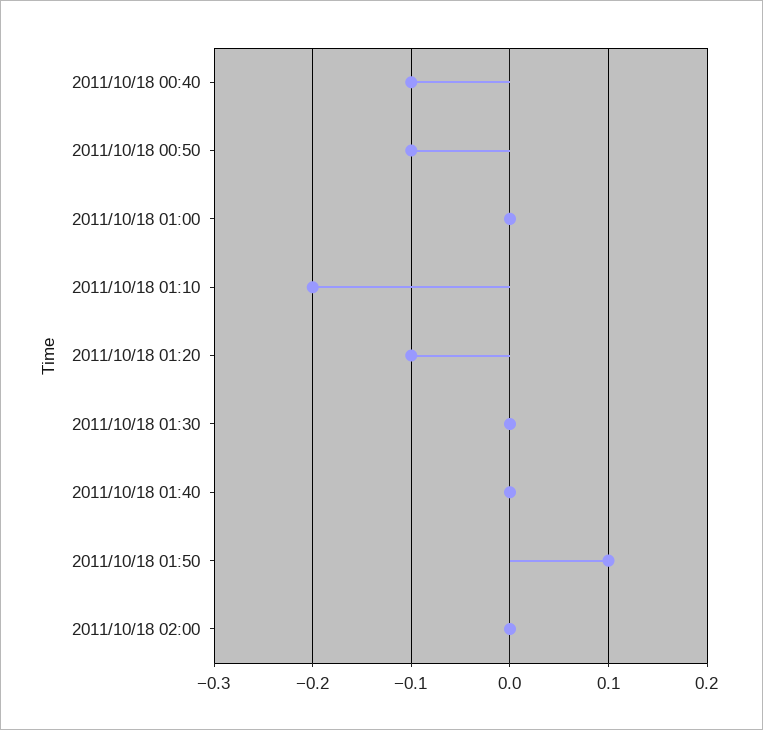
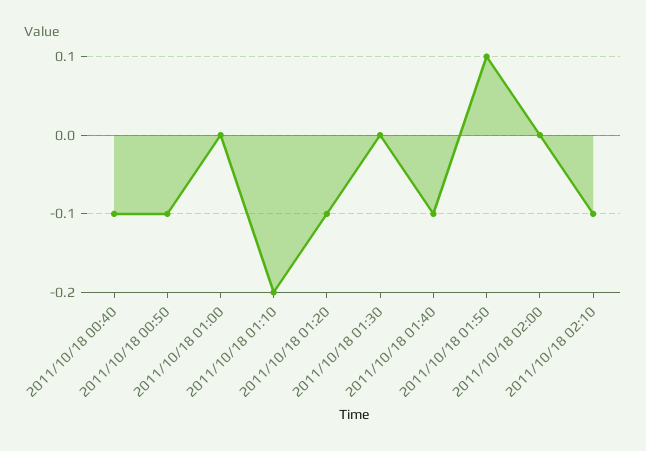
2011/10/18 01:40: 0 -> -0.1
2011/10/18 02:10: none -> -0.1

